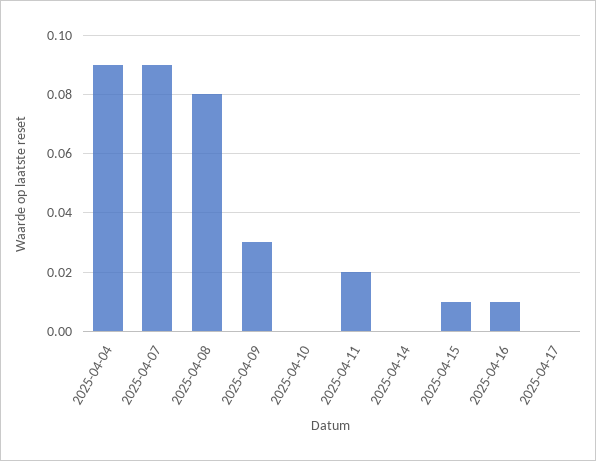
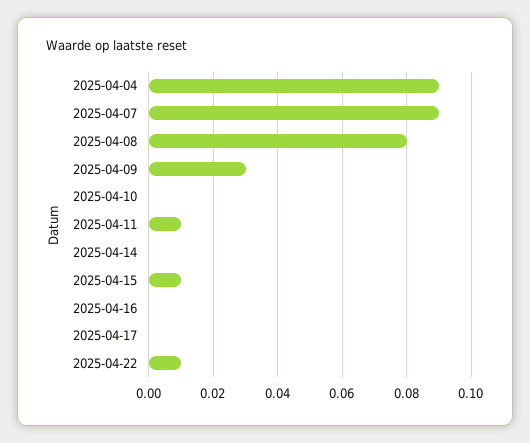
2025-04-11: 0.02 -> 0.01
2025-04-16: 0.01 -> 0
2025-04-22: none -> 0.01

